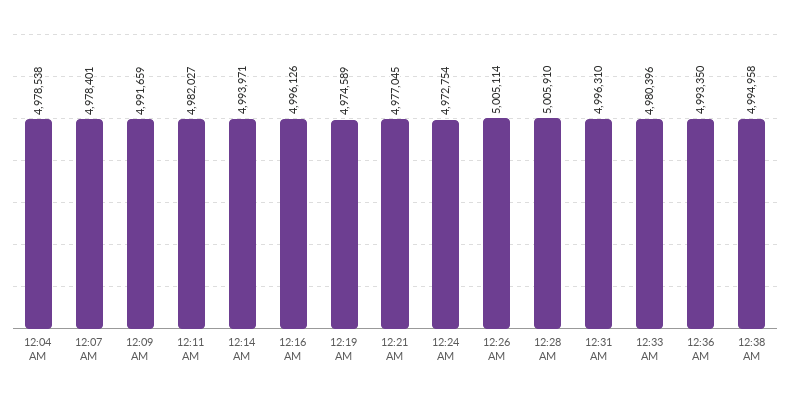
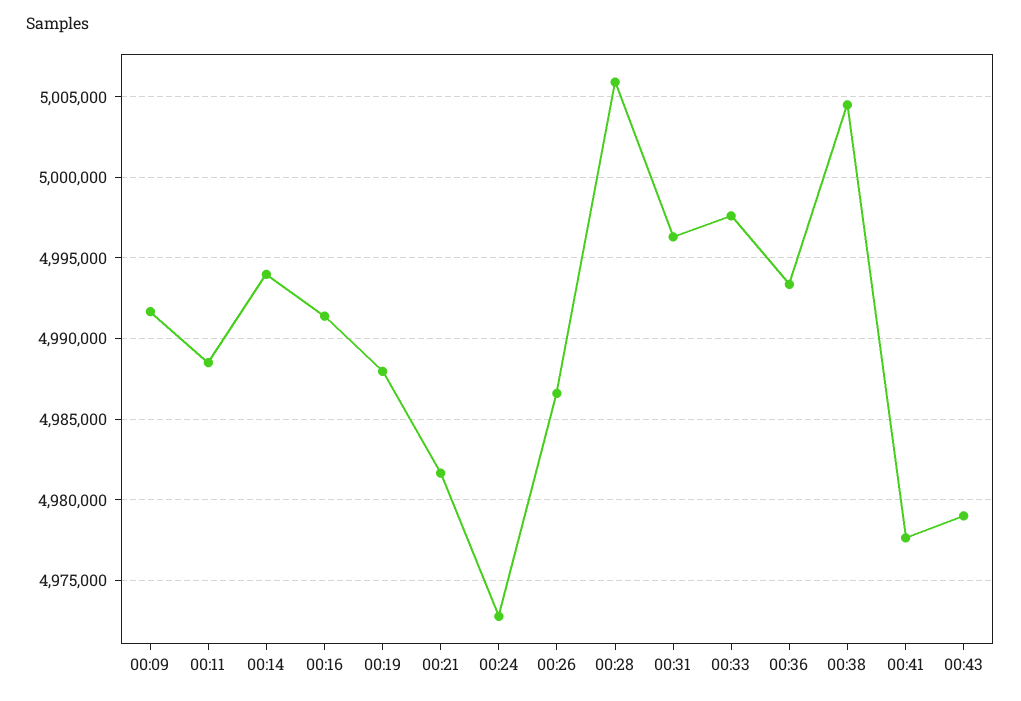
12:04 AM: 4978538 -> none
12:07 AM: 4978401 -> none
12:11 AM: 4982027 -> 4988500
12:16 AM: 4996126 -> 4991500
12:19 AM: 4974589 -> 4988000
12:21 AM: 4977045 -> 4981500
12:26 AM: 5005114 -> 4986500
12:33 AM: 4980396 -> 4997500
12:38 AM: 4994958 -> 5004500
00:41: none -> 4977500
00:43: none -> 4979000

